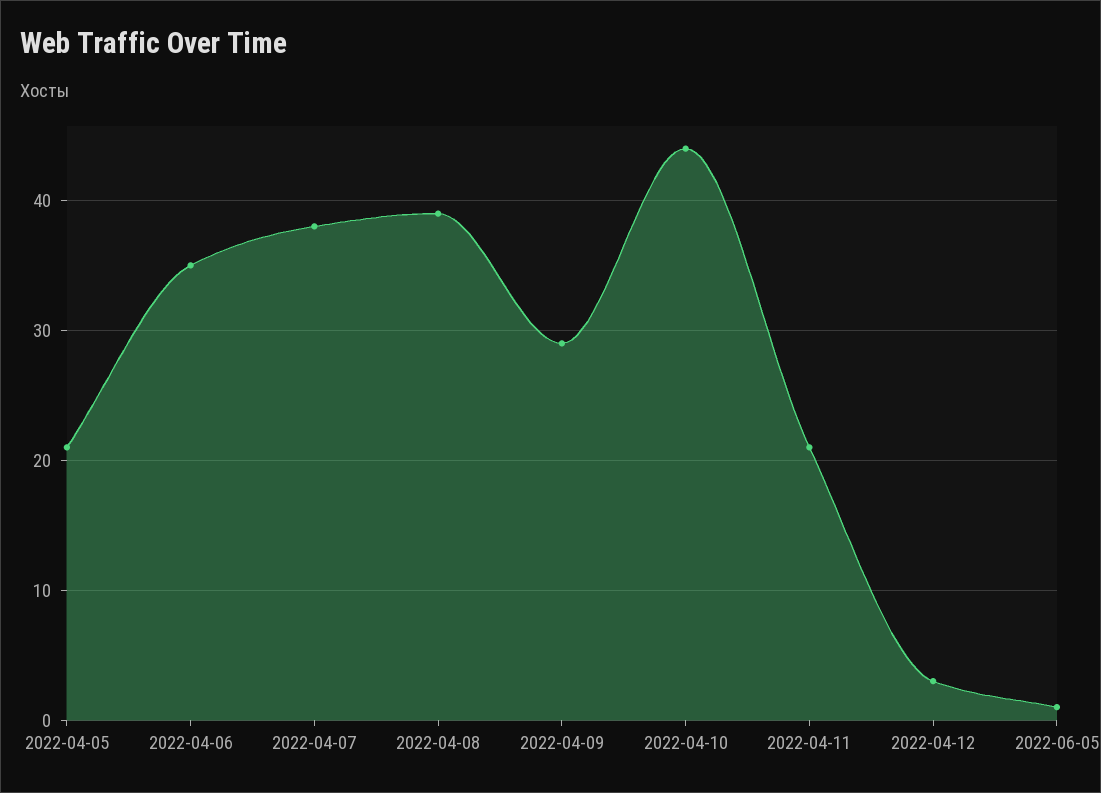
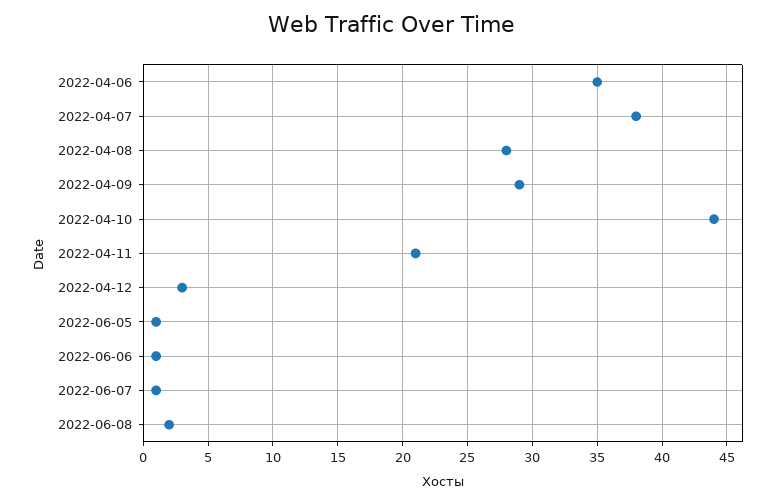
2022-04-05: 21 -> none
2022-04-08: 39 -> 28
2022-06-06: none -> 1
2022-06-07: none -> 1
2022-06-08: none -> 2

